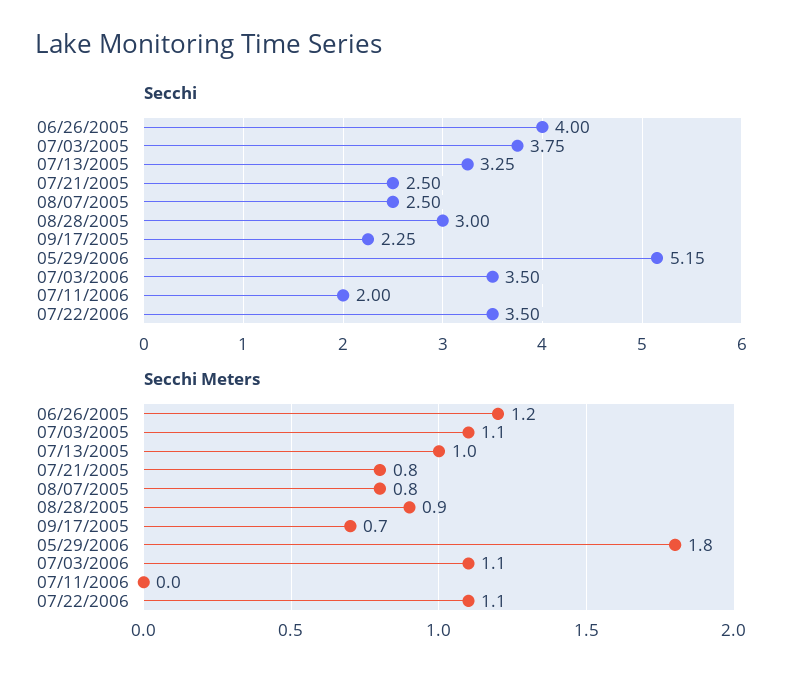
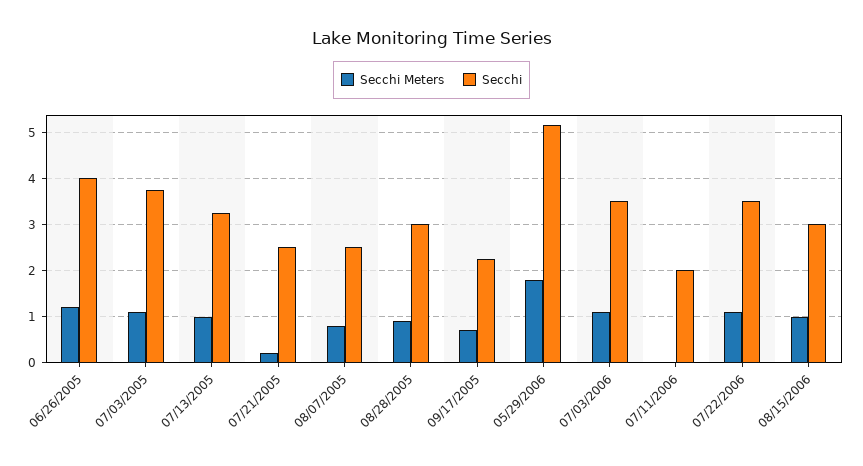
Secchi Meters, 07/21/2005: 0.8 -> 0.2
Secchi Meters, 08/15/2006: none -> 1
Secchi, 08/15/2006: none -> 3

